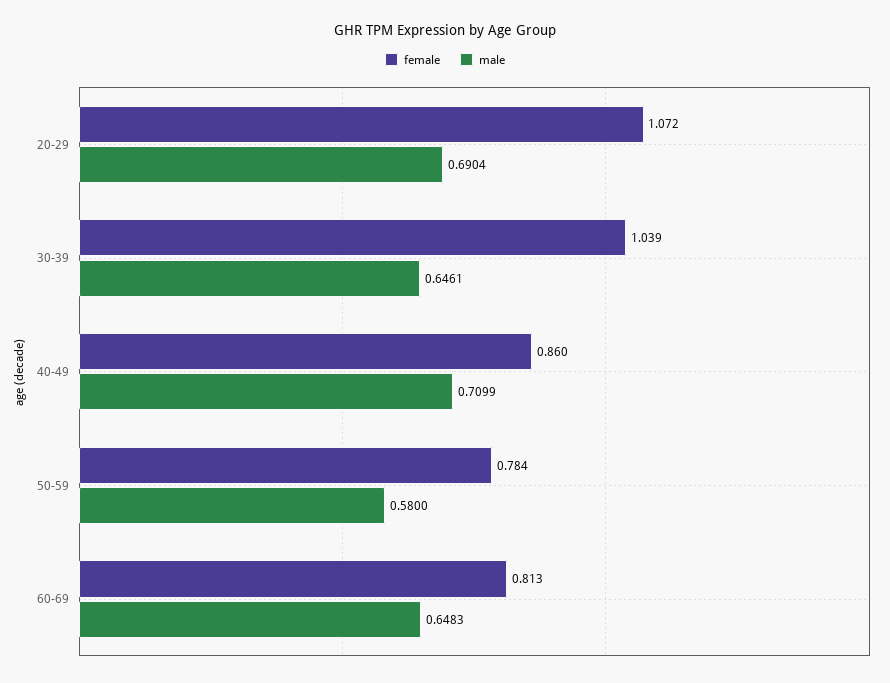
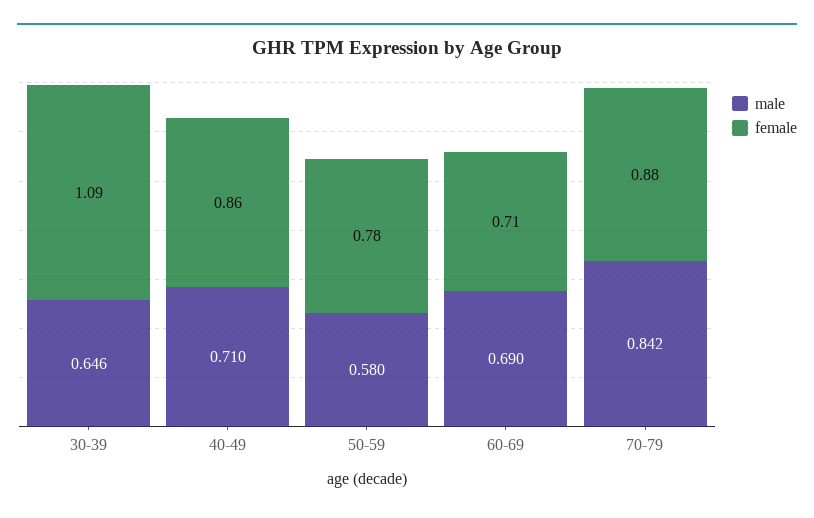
female, 20-29: 1.072 -> none
male, 20-29: 0.6904 -> none
female, 30-39: 1.039 -> 1.09
female, 60-69: 0.813 -> 0.71
male, 60-69: 0.6483 -> 0.69
male, 70-79: none -> 0.842
female, 70-79: none -> 0.88

